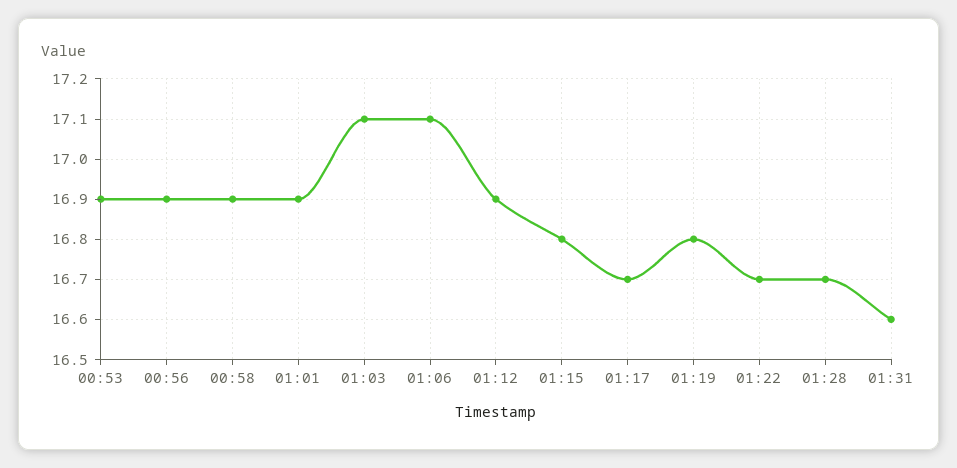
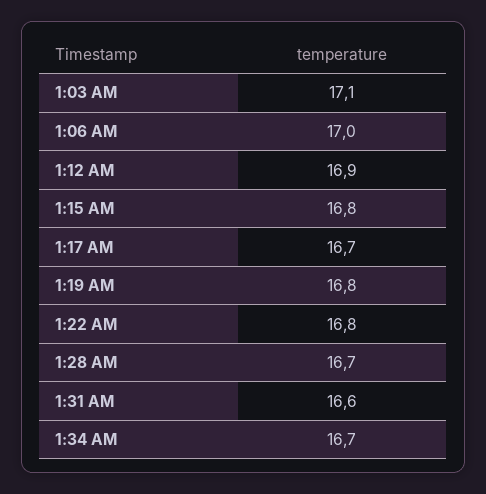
00:53: 16.9 -> none
00:56: 16.9 -> none
00:58: 16.9 -> none
01:01: 16.9 -> none
01:06: 17.1 -> 17
01:22: 16.7 -> 16.8
1:34 AM: none -> 16.7

